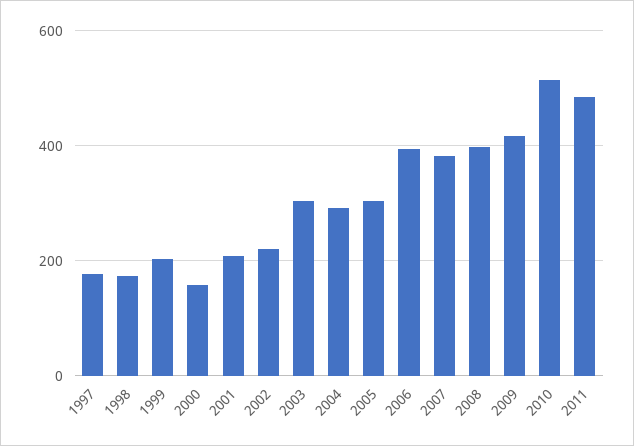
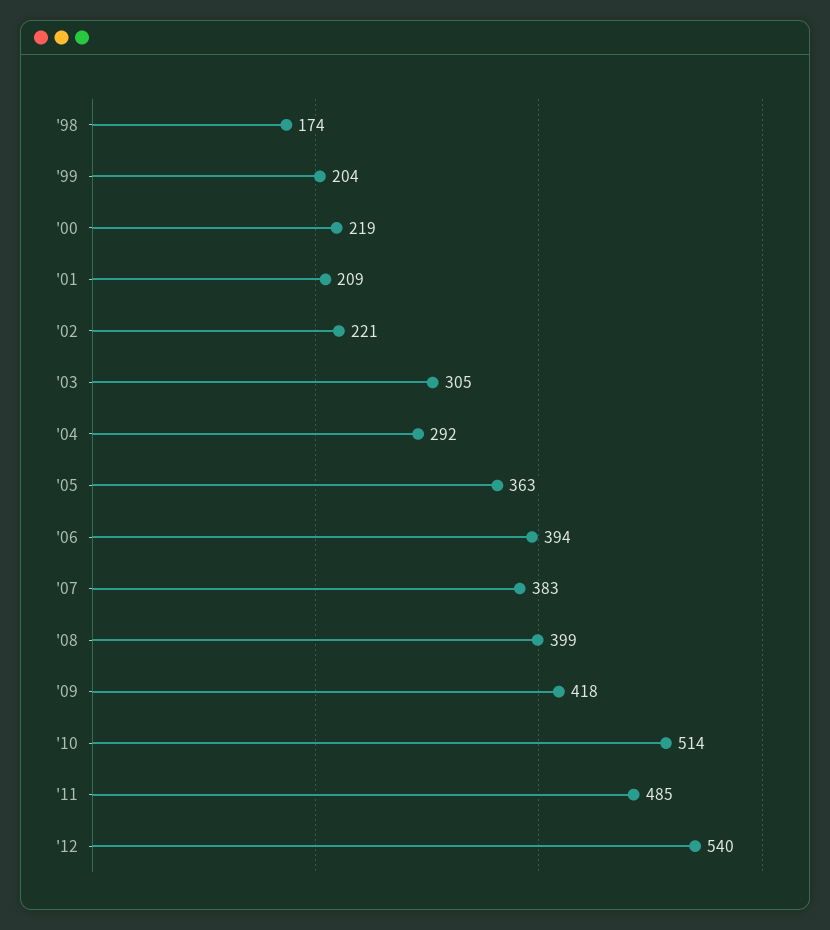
1997: 180 -> none
2000: 160 -> 219
2005: 300 -> 363
'12: none -> 540

